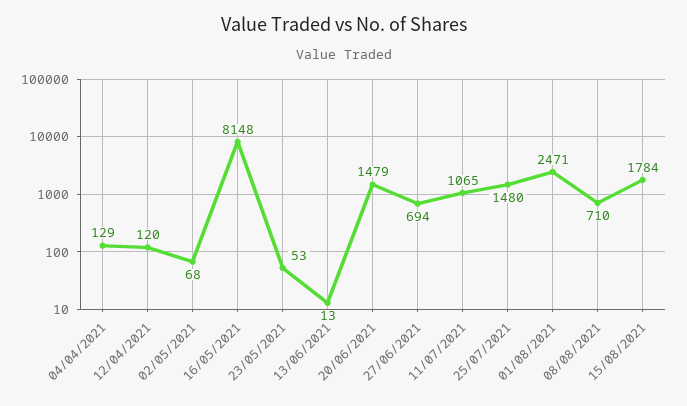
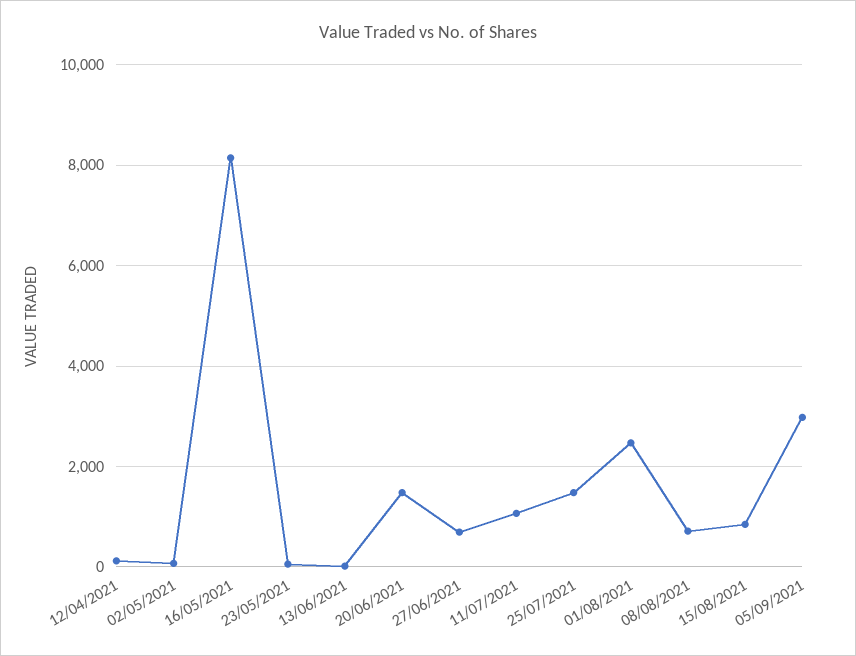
04/04/2021: 129 -> none
15/08/2021: 1784 -> 800
05/09/2021: none -> 3000

